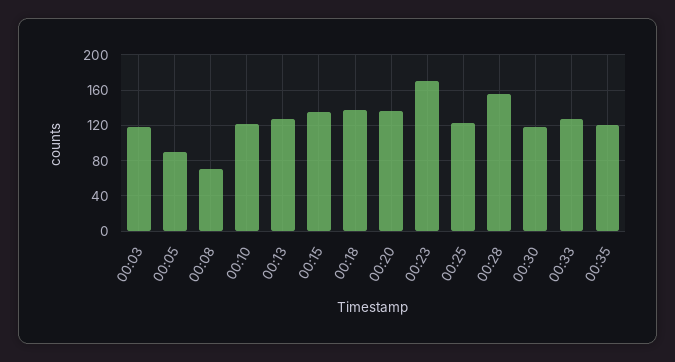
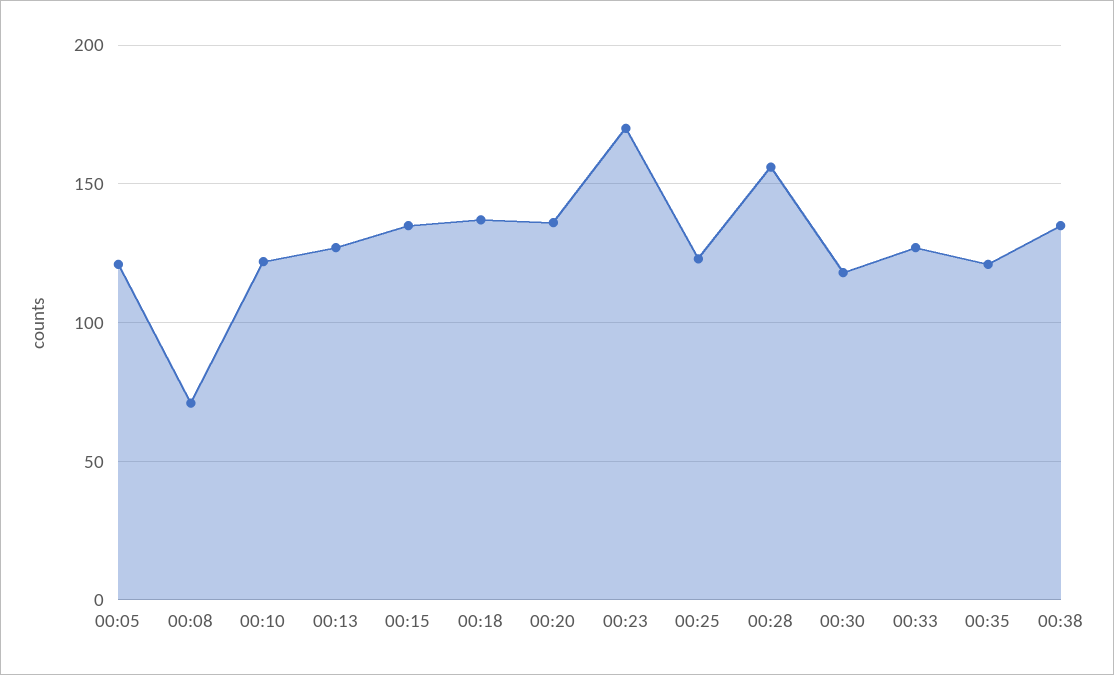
00:03: 120 -> none
00:05: 90 -> 120
00:38: none -> 135

